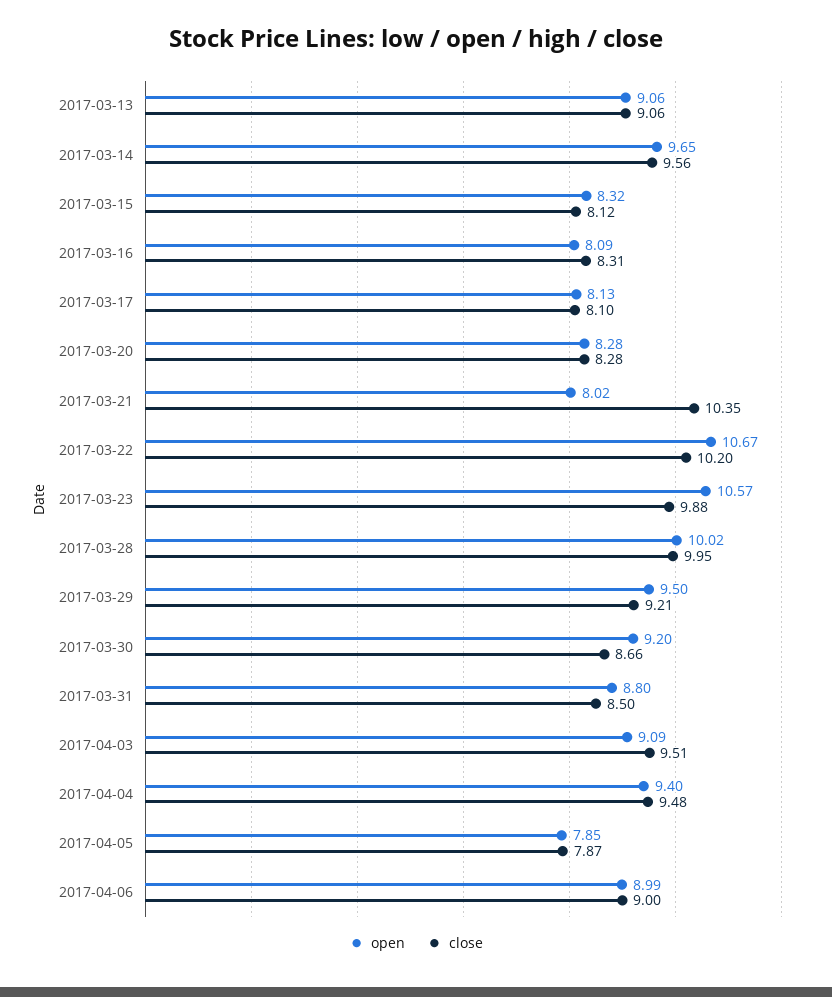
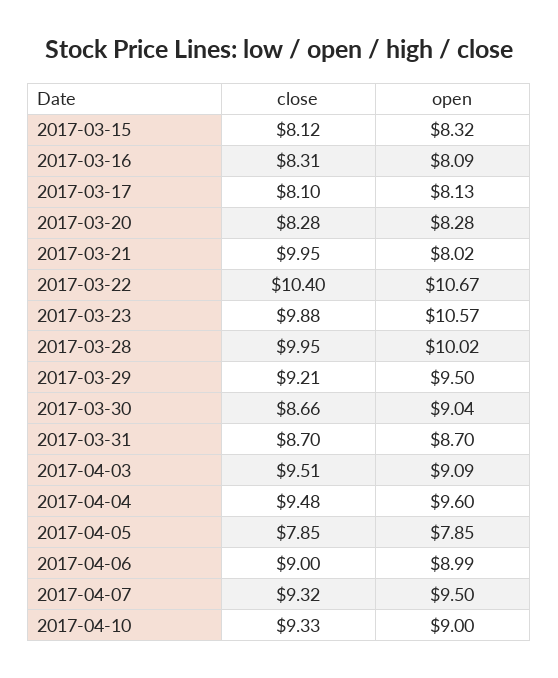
open, 2017-03-13: 9.06 -> none
close, 2017-03-13: 9.06 -> none
open, 2017-03-14: 9.65 -> none
close, 2017-03-14: 9.56 -> none
close, 2017-03-21: 10.35 -> 9.95
close, 2017-03-22: 10.2 -> 10.4
open, 2017-03-30: 9.2 -> 9.04
open, 2017-03-31: 8.8 -> 8.7
close, 2017-03-31: 8.5 -> 8.7
open, 2017-04-04: 9.4 -> 9.6
close, 2017-04-05: 7.87 -> 7.85
close, 2017-04-07: none -> 9.32
open, 2017-04-07: none -> 9.5
close, 2017-04-10: none -> 9.33
open, 2017-04-10: none -> 9

